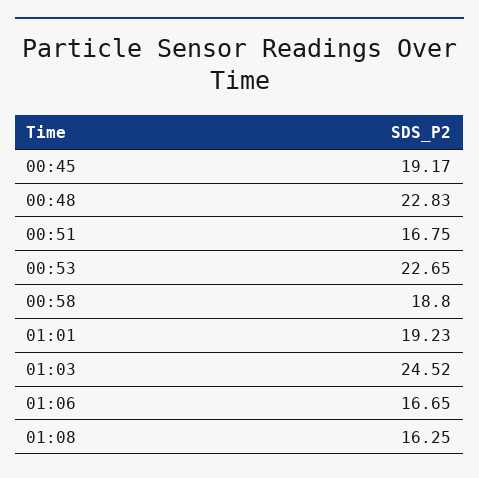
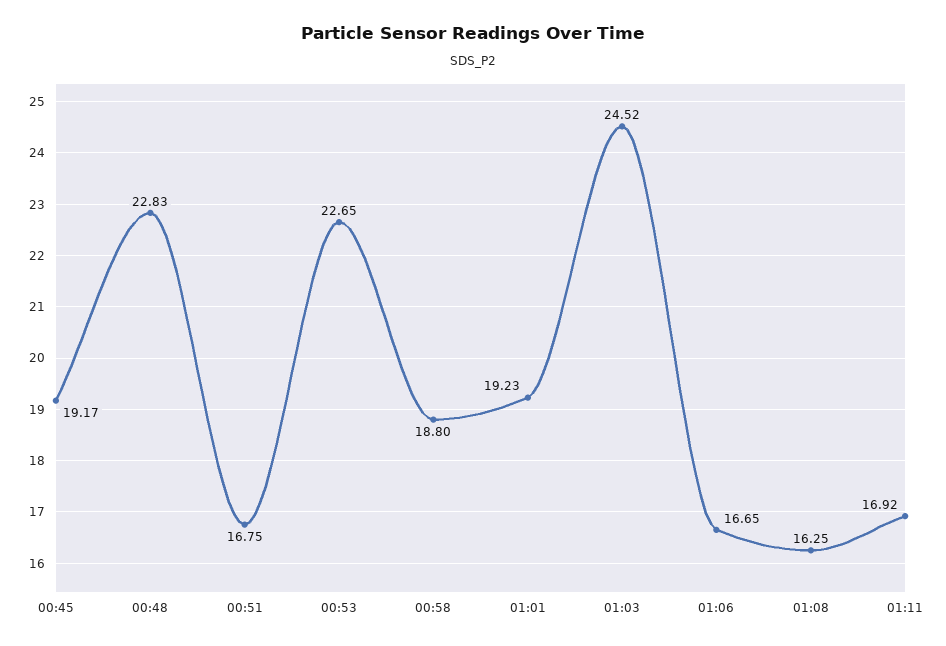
01:11: none -> 16.92

